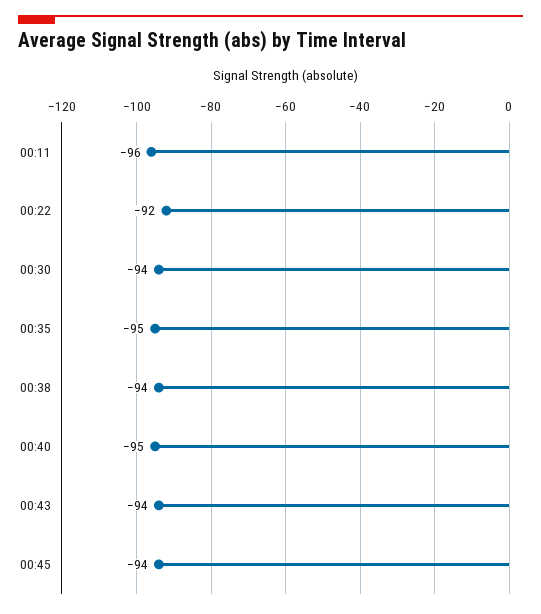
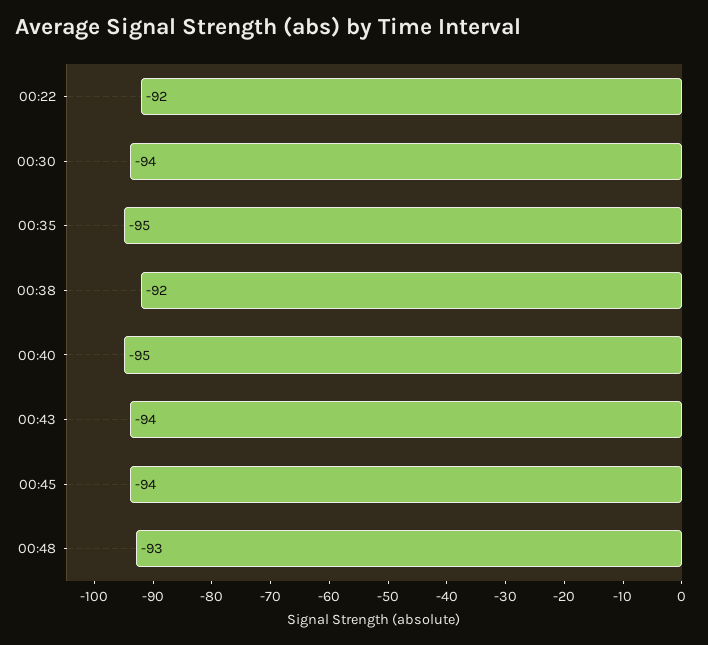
00:11: -96 -> none
00:38: -94 -> -92
00:48: none -> -93

